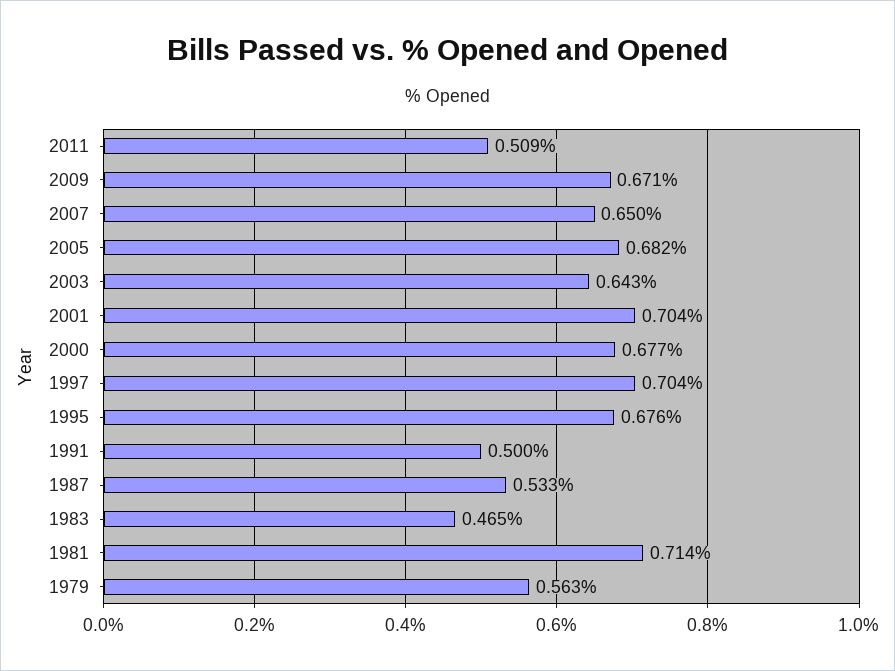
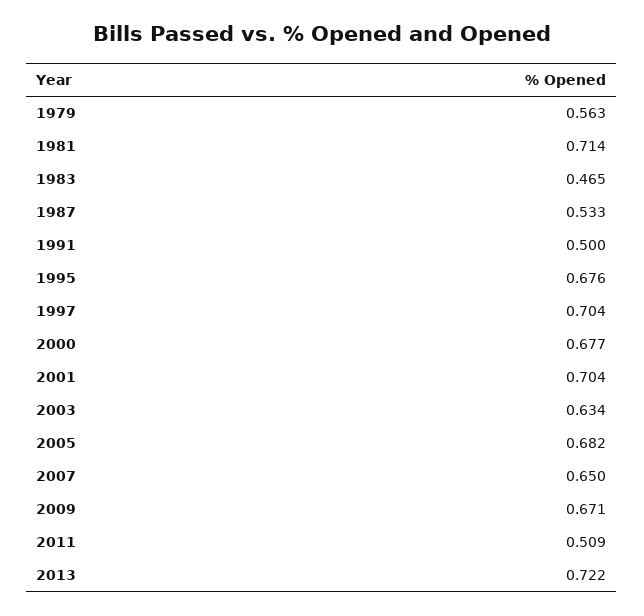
2003: 0.643 -> 0.634
2013: none -> 0.722

